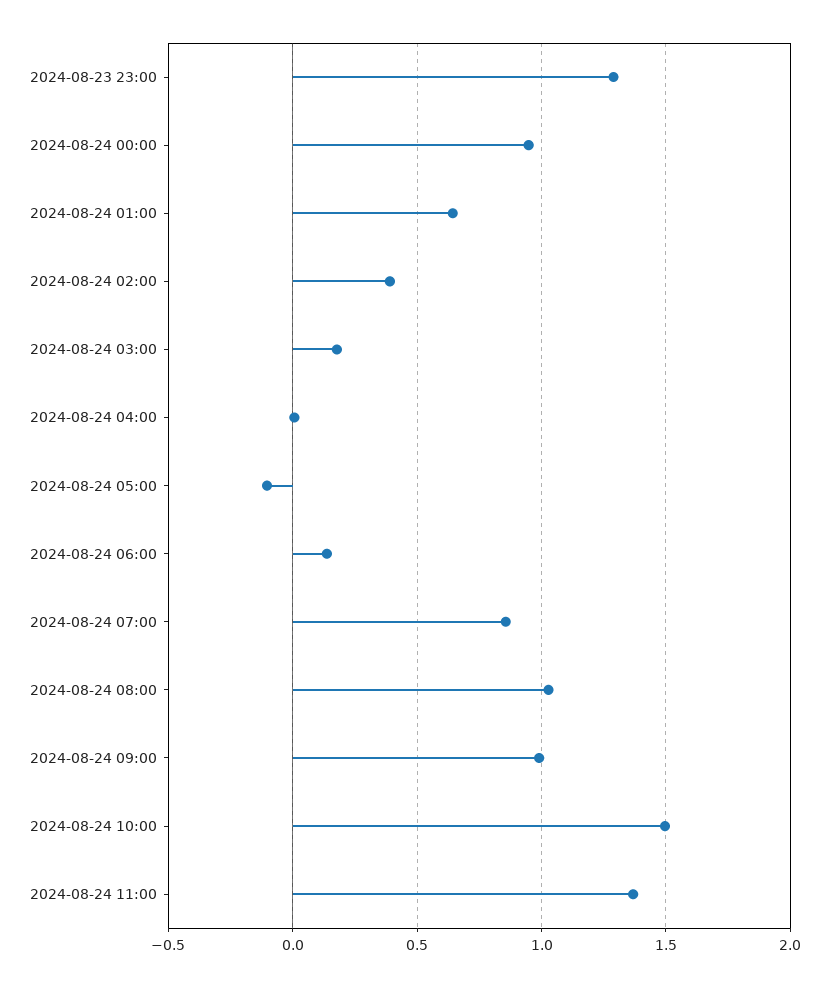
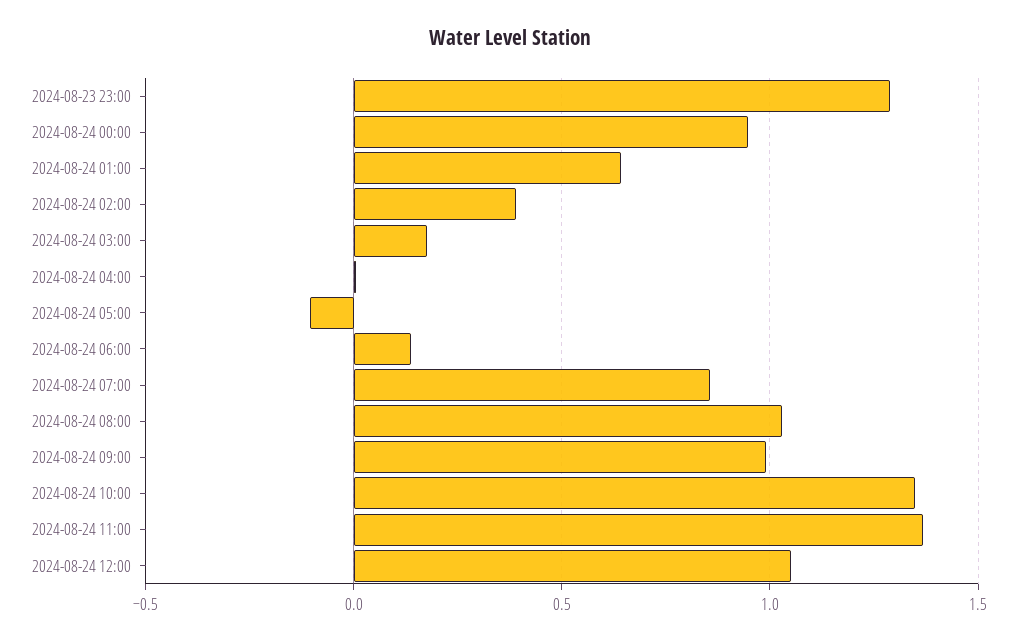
2024-08-24 10:00: 1.5 -> 1.35
2024-08-24 12:00: none -> 1.05

